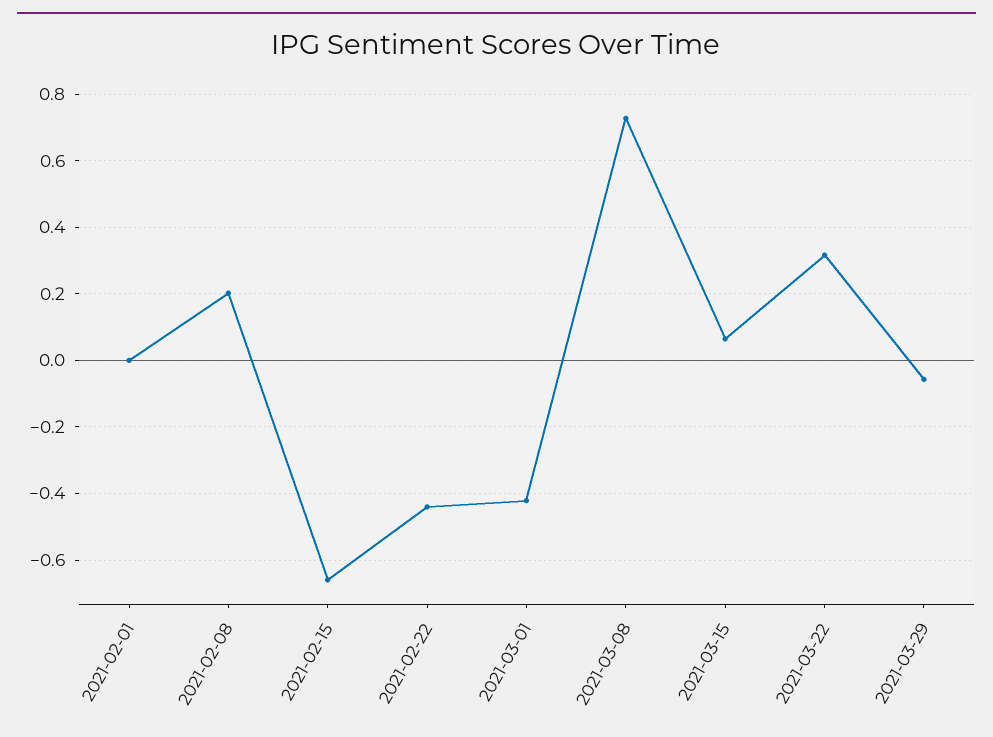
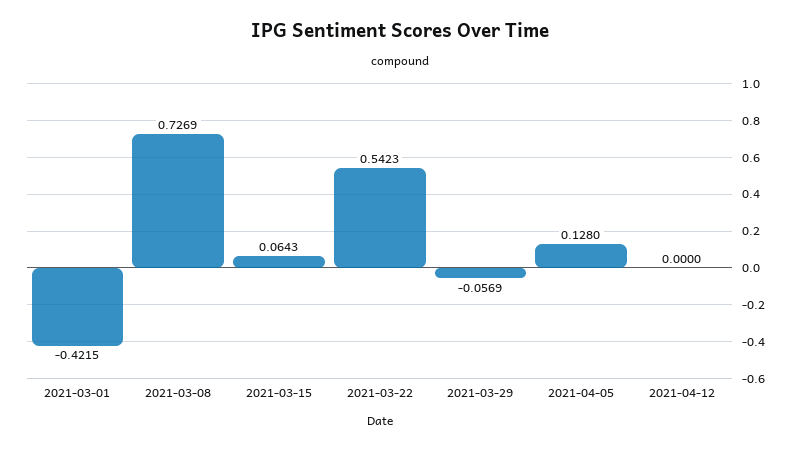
2021-02-01: 0 -> none
2021-02-08: 0.2 -> none
2021-02-15: -0.66 -> none
2021-02-22: -0.44 -> none
2021-03-22: 0.32 -> 0.5423
2021-04-05: none -> 0.128
2021-04-12: none -> 0

